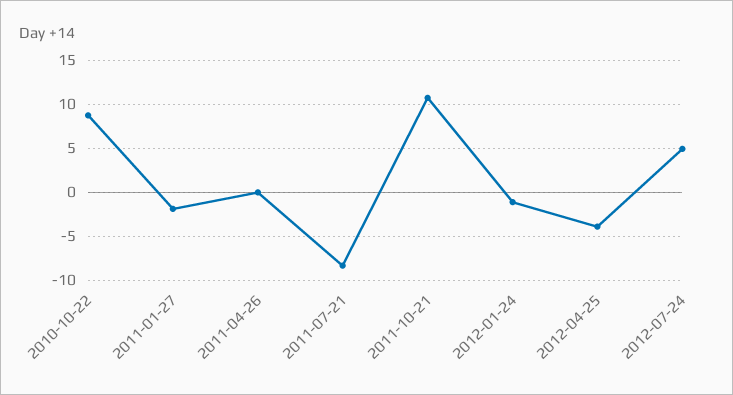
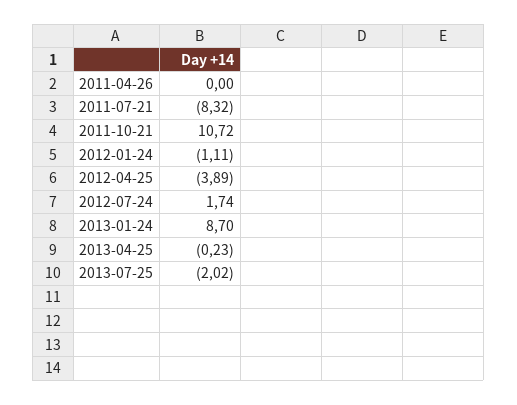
2010-10-22: 9 -> none
2011-01-27: -2 -> none
2012-07-24: 5 -> 1.74
2013-01-24: none -> 8.7
2013-04-25: none -> -0.23
2013-07-25: none -> -2.02

